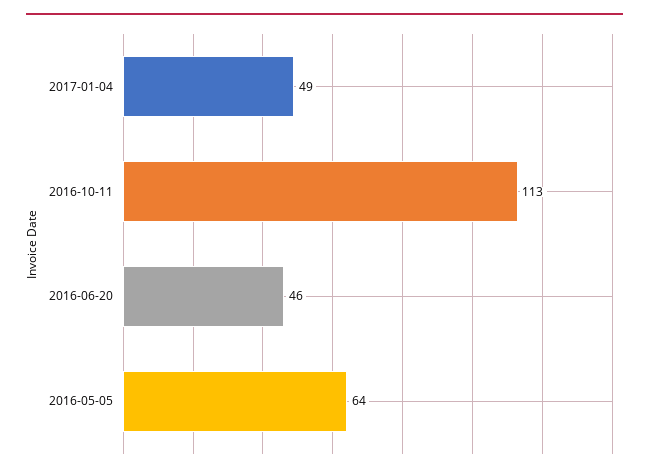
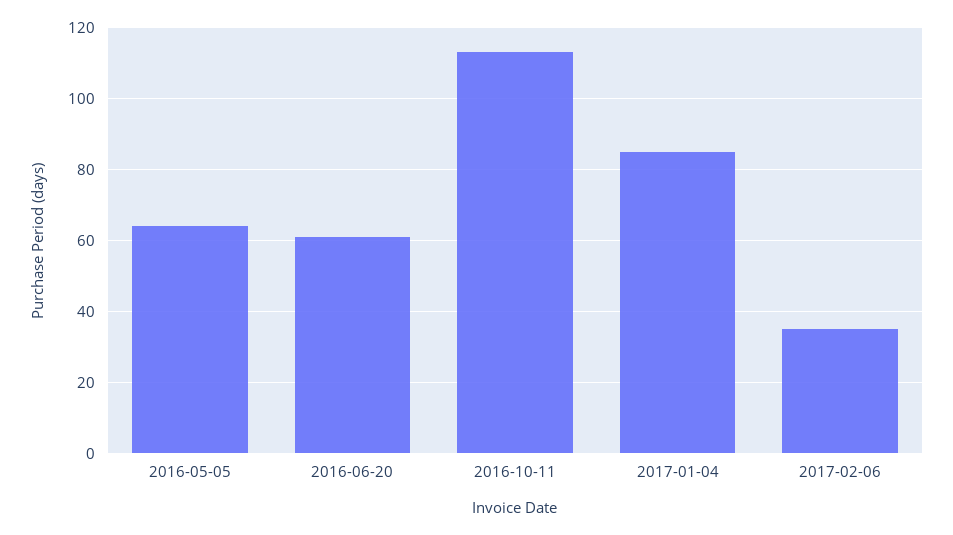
2017-01-04: 49 -> 85
2016-06-20: 46 -> 60
2017-02-06: none -> 35

